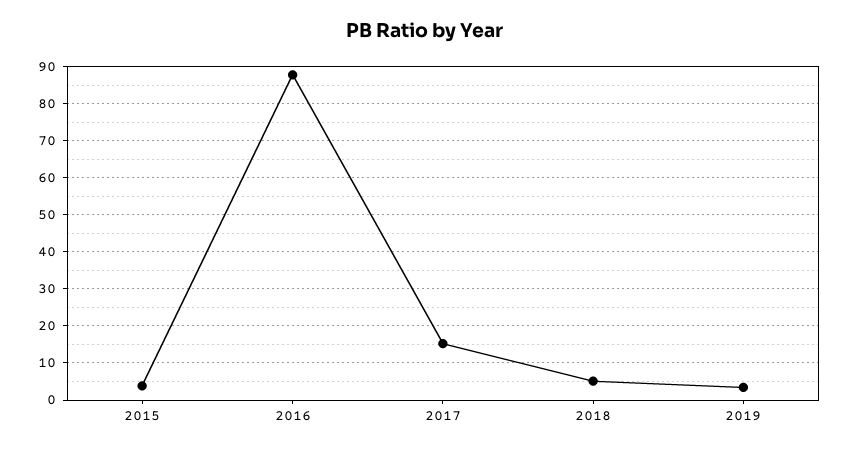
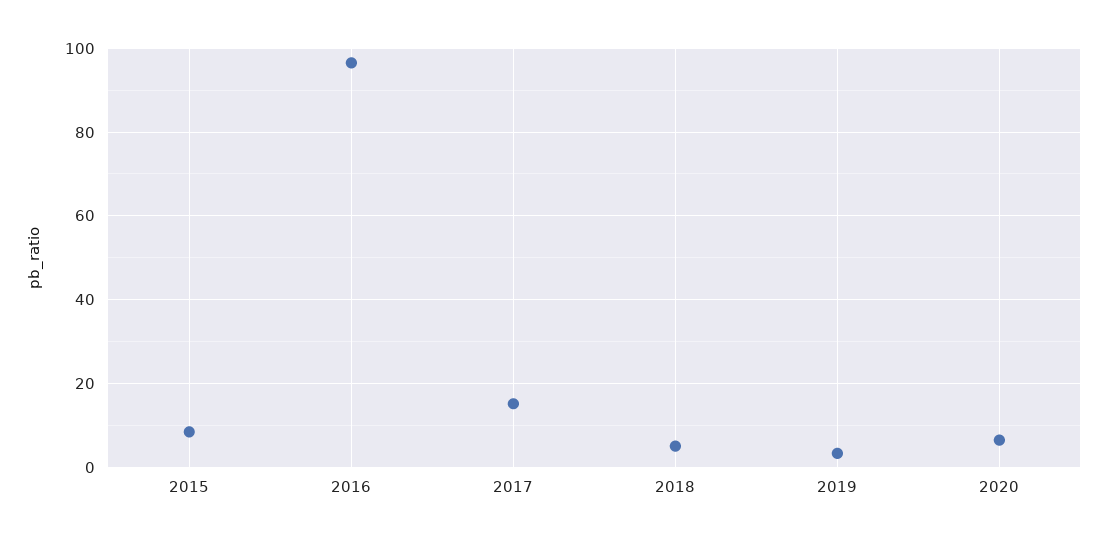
2015: 4 -> 8
2016: 88 -> 96
2020: none -> 6

